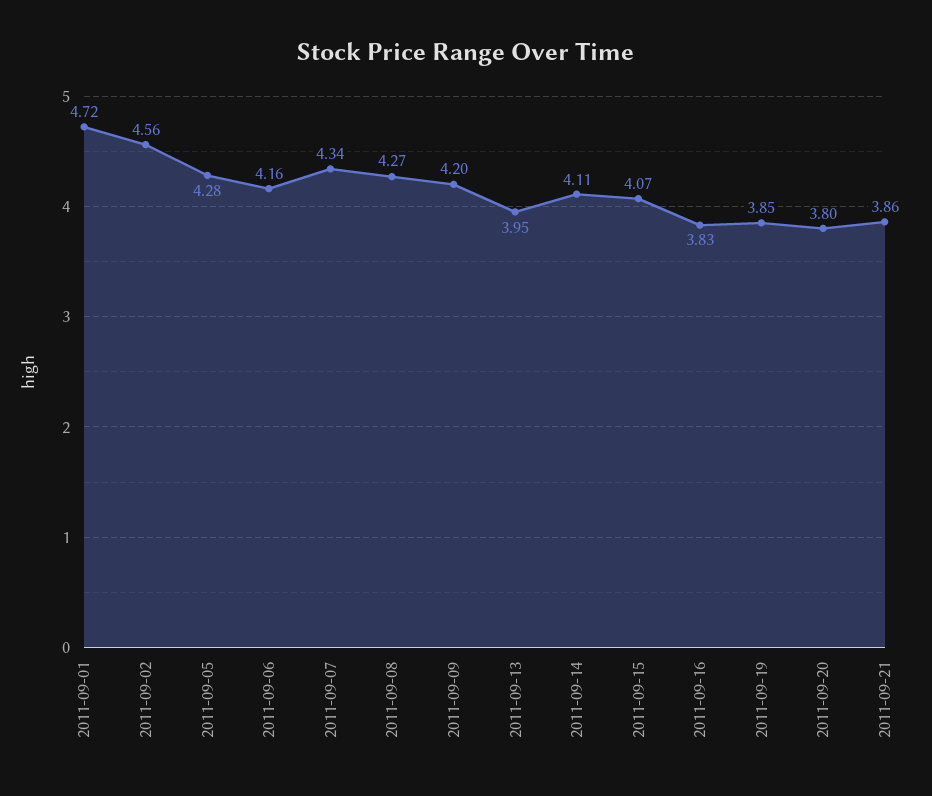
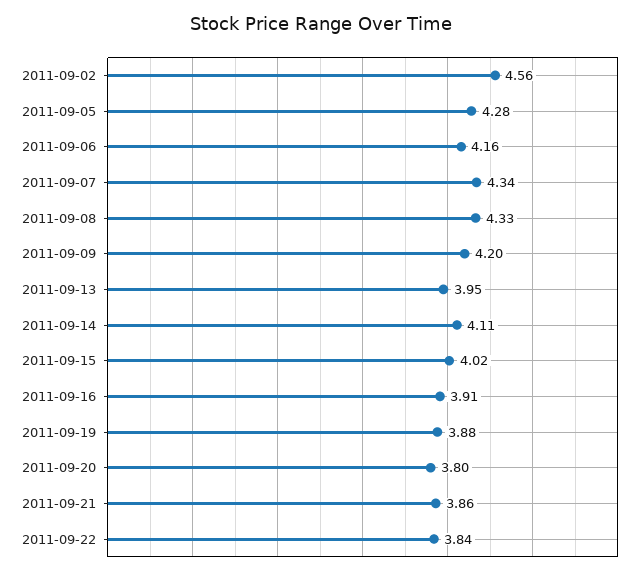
2011-09-01: 4.72 -> none
2011-09-08: 4.27 -> 4.33
2011-09-15: 4.07 -> 4.02
2011-09-16: 3.83 -> 3.91
2011-09-19: 3.85 -> 3.88
2011-09-22: none -> 3.84

